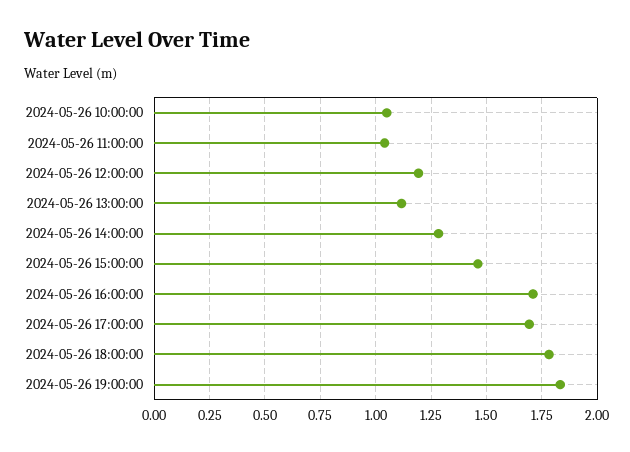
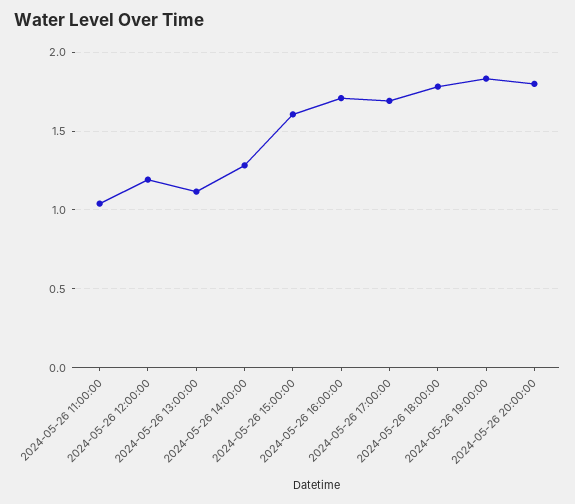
2024-05-26 10:00:00: 1.05 -> none
2024-05-26 15:00:00: 1.45 -> 1.6
2024-05-26 20:00:00: none -> 1.8

